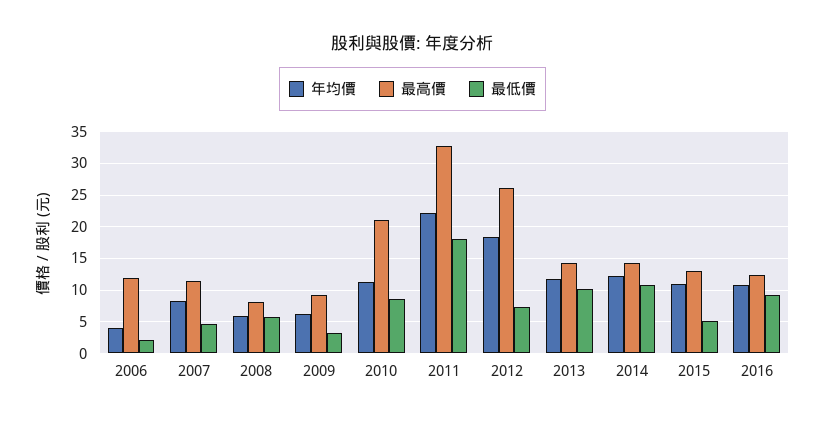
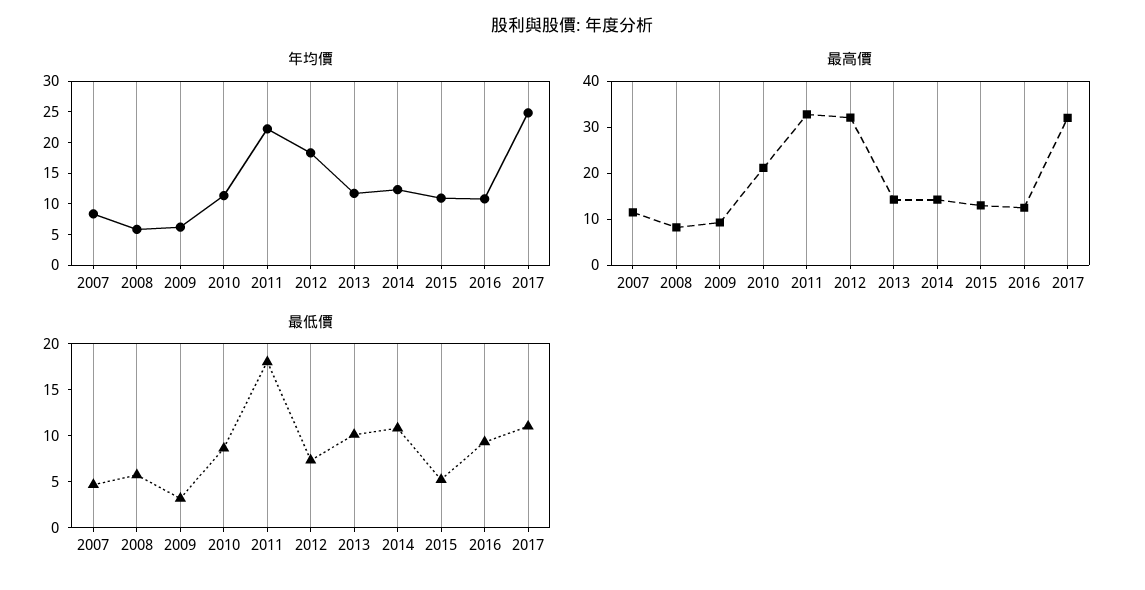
年均價, 2006: 4 -> none
最高價, 2006: 12 -> none
最低價, 2006: 2 -> none
最高價, 2012: 26 -> 32
年均價, 2017: none -> 25
最高價, 2017: none -> 32
最低價, 2017: none -> 11

